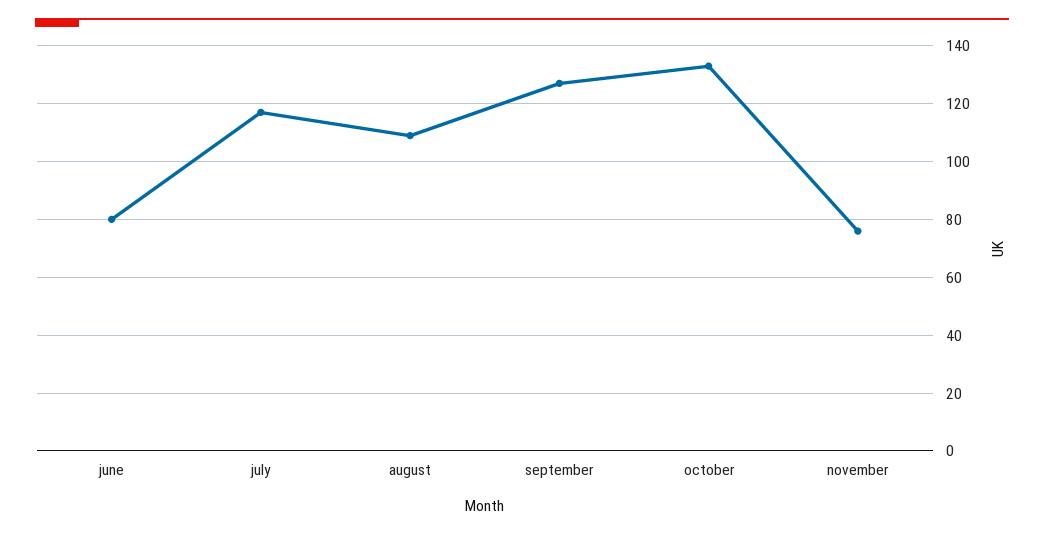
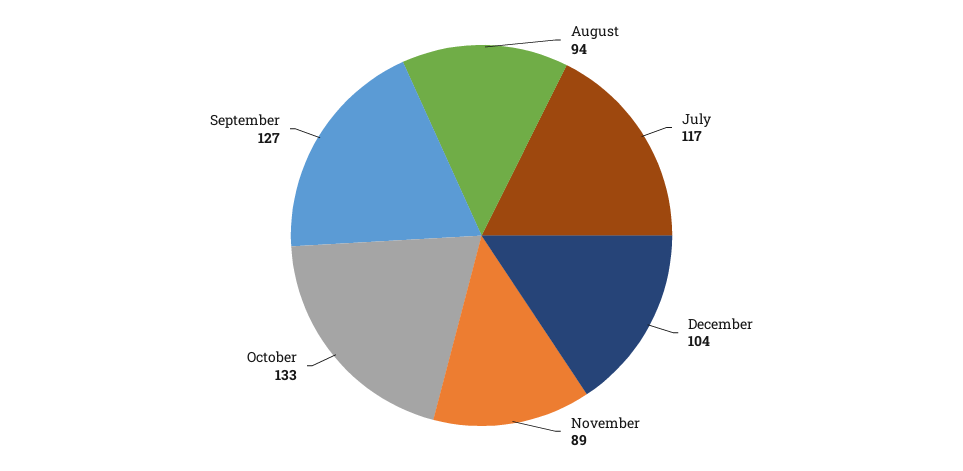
june: 80 -> none
august: 110 -> 94
november: 75 -> 89
December: none -> 104

